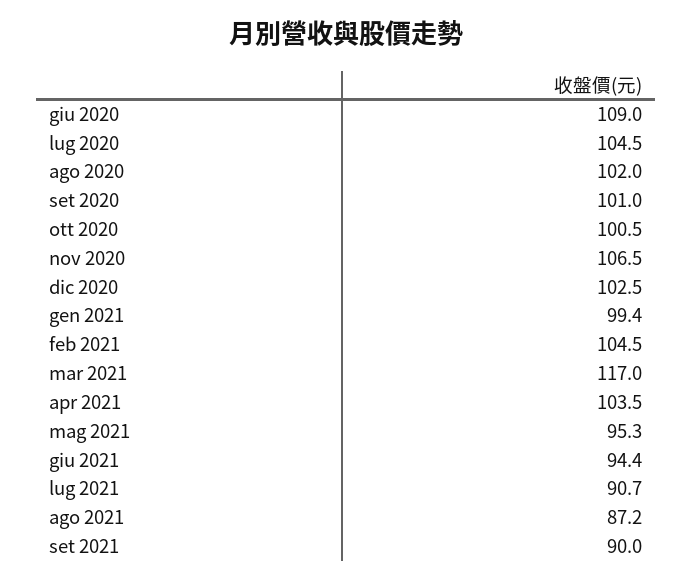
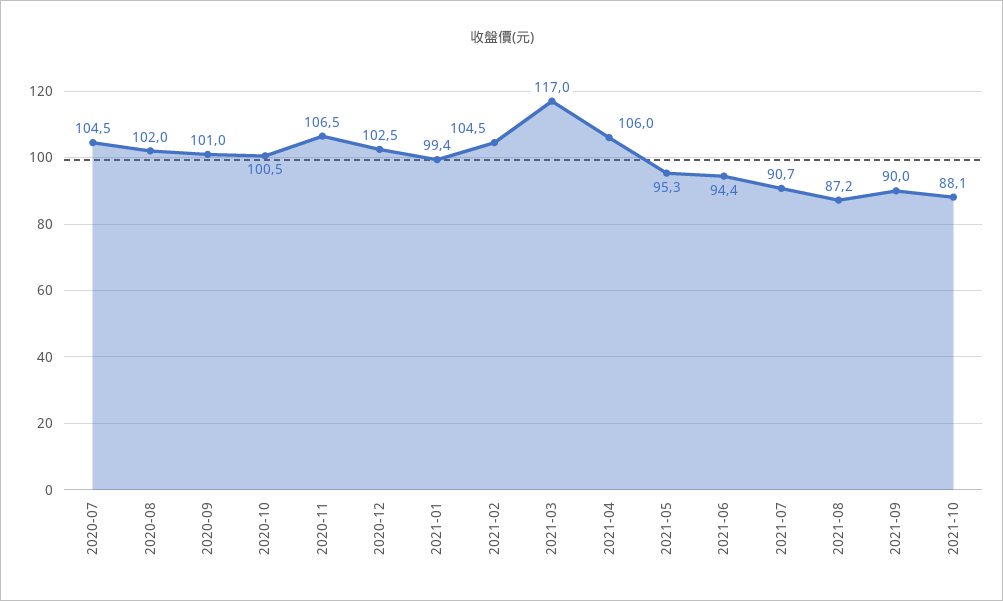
giu 2020: 109 -> none
apr 2021: 103.5 -> 106
2021-10: none -> 88.1

